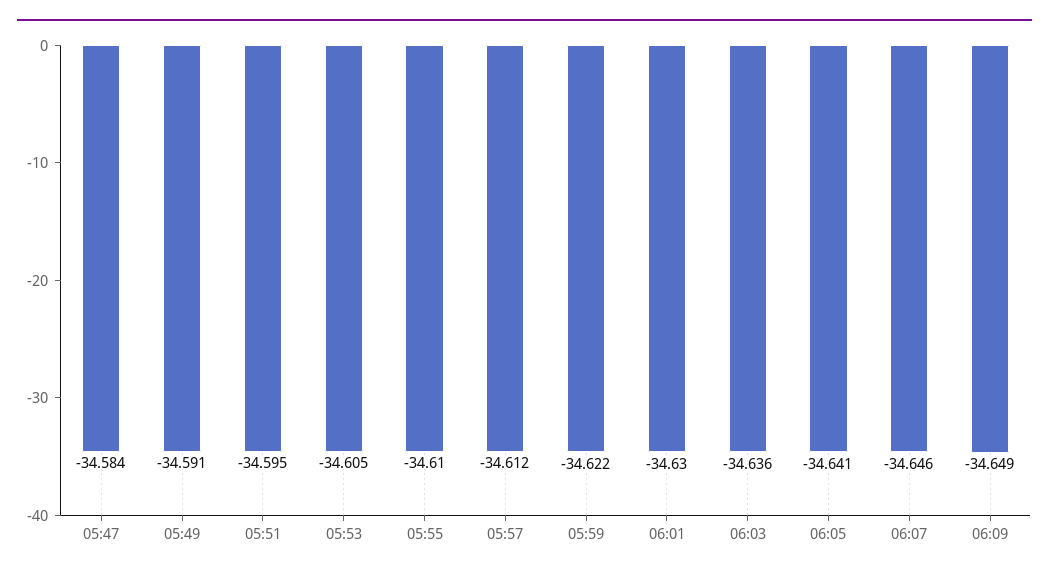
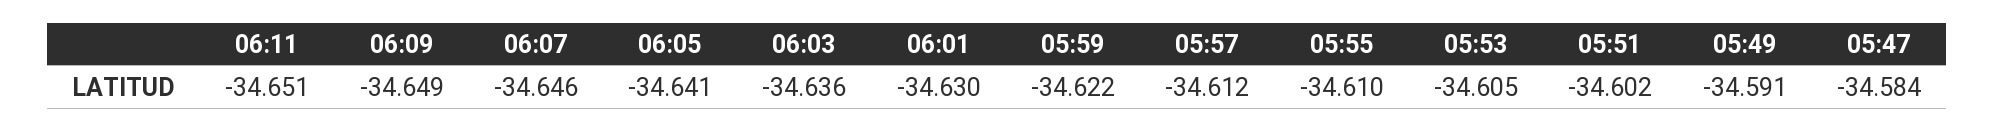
05:51: -34.595 -> -34.602
06:11: none -> -34.651

